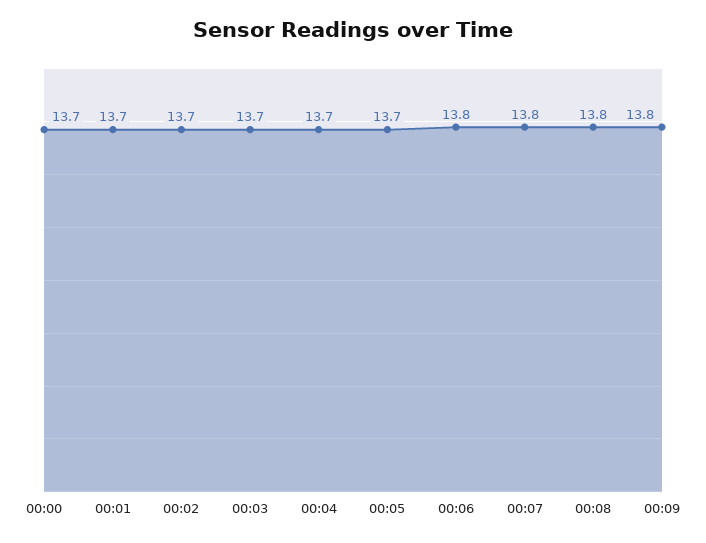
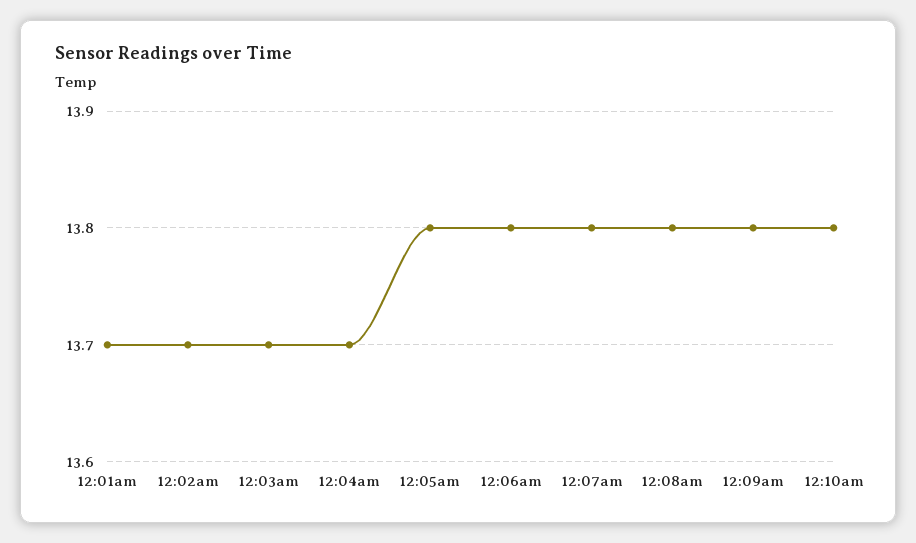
00:00: 13.7 -> none
00:05: 13.7 -> 13.8
12:10am: none -> 13.8

